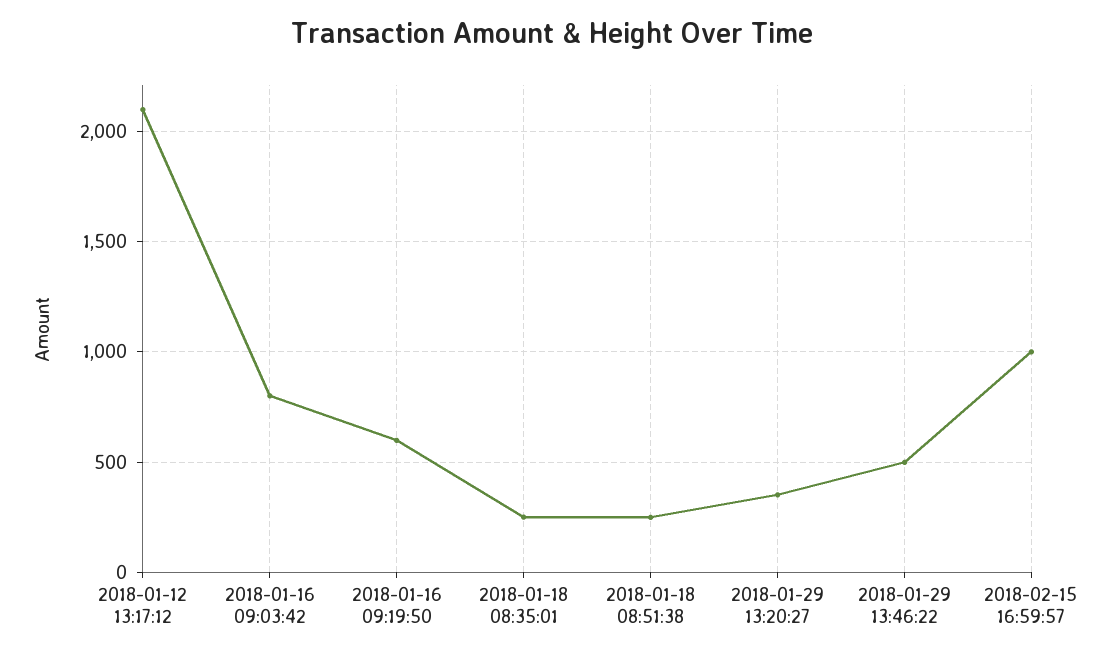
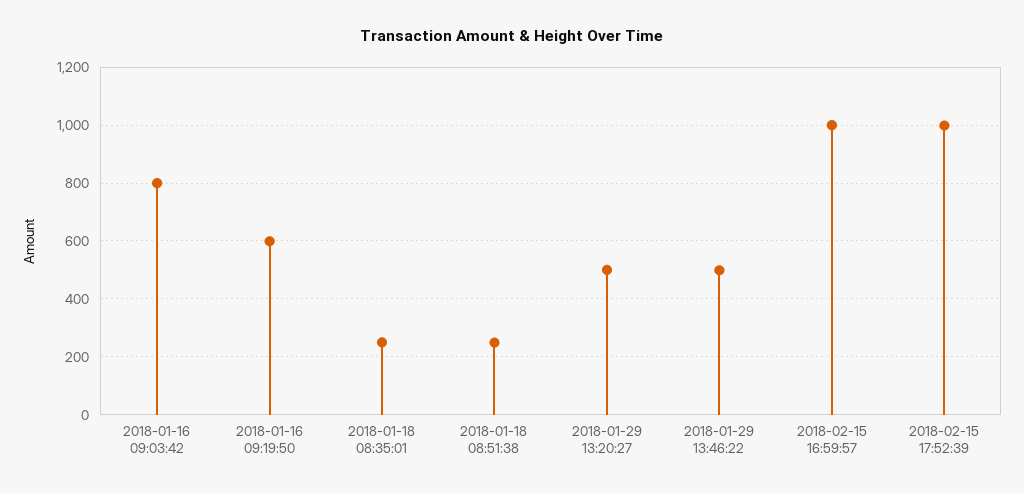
2018-01-12 13:17:12: 2100 -> none
2018-01-29 13:20:27: 350 -> 500
2018-02-15 17:52:39: none -> 1000

